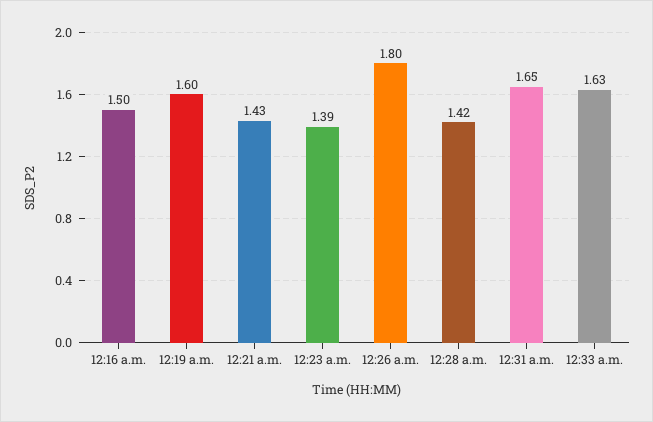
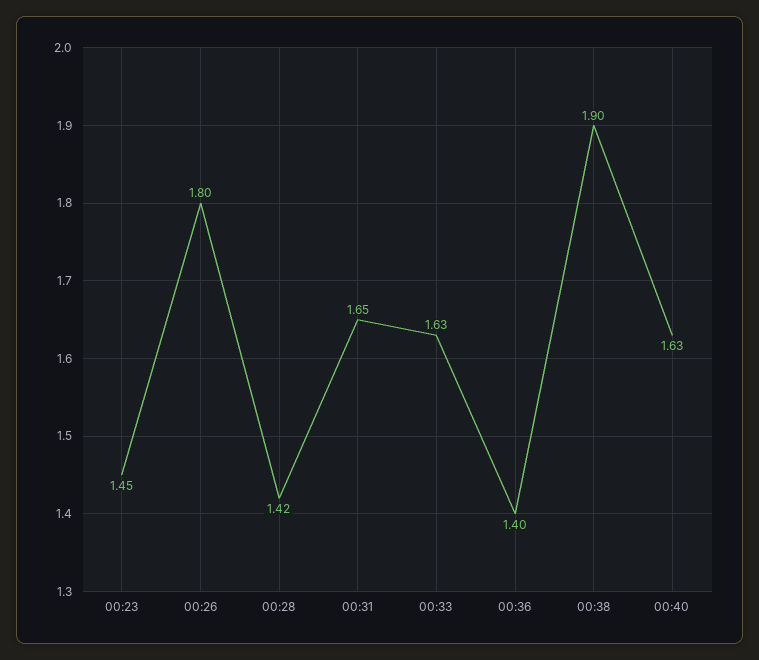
12:16 a.m.: 1.5 -> none
12:19 a.m.: 1.6 -> none
12:21 a.m.: 1.43 -> none
12:23 a.m.: 1.39 -> 1.45
00:36: none -> 1.4
00:38: none -> 1.9
00:40: none -> 1.63

